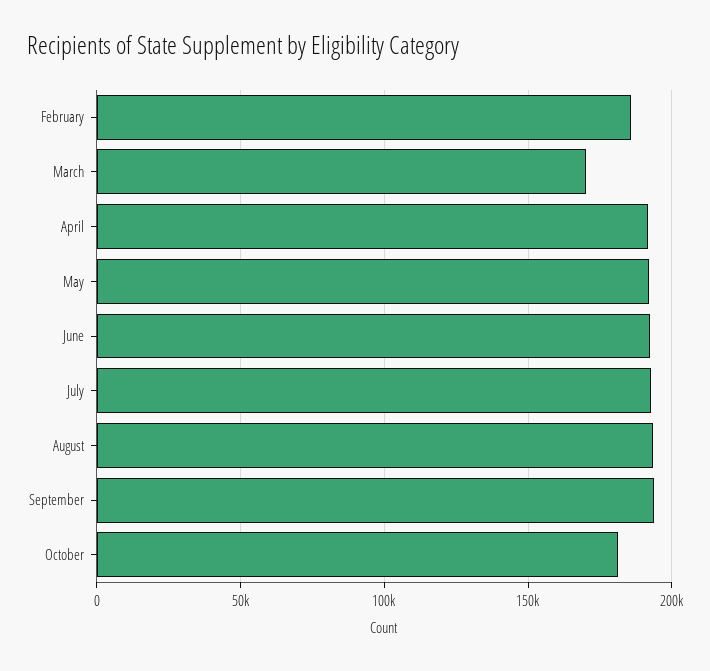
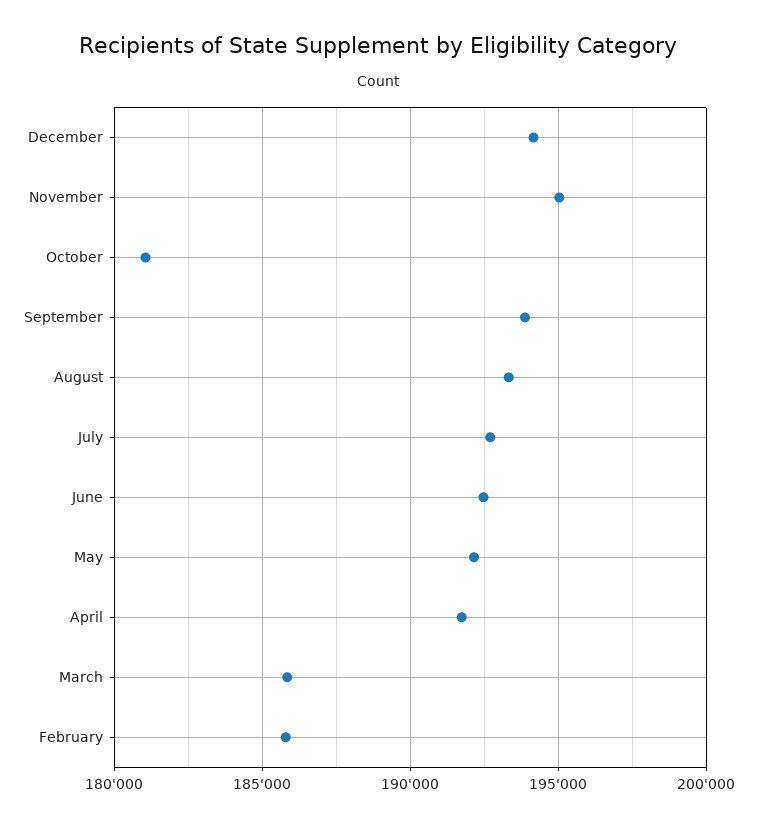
March: 170000 -> 186000
December: none -> 194000
November: none -> 195000

